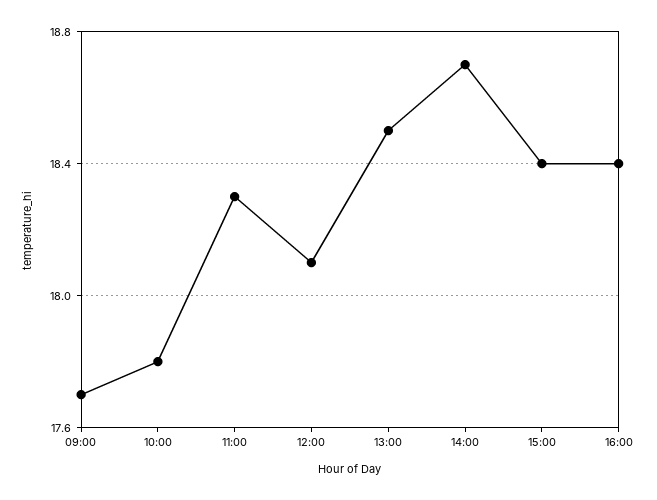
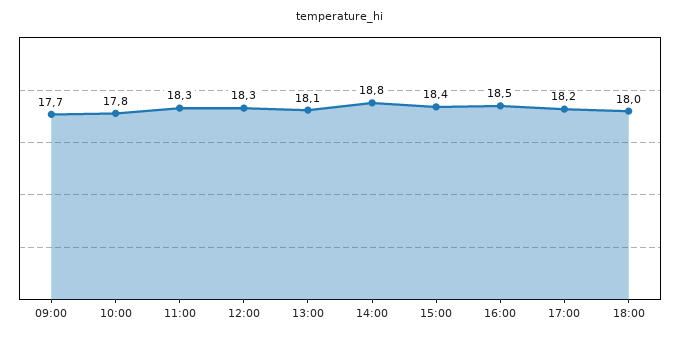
12:00: 18.1 -> 18.3
13:00: 18.5 -> 18.1
14:00: 18.7 -> 18.8
16:00: 18.4 -> 18.5
17:00: none -> 18.2
18:00: none -> 18

